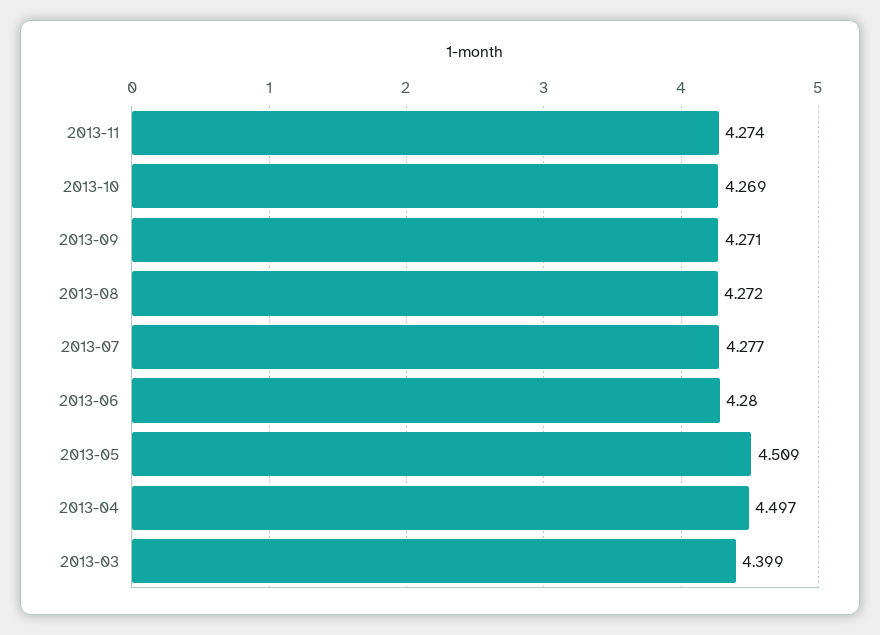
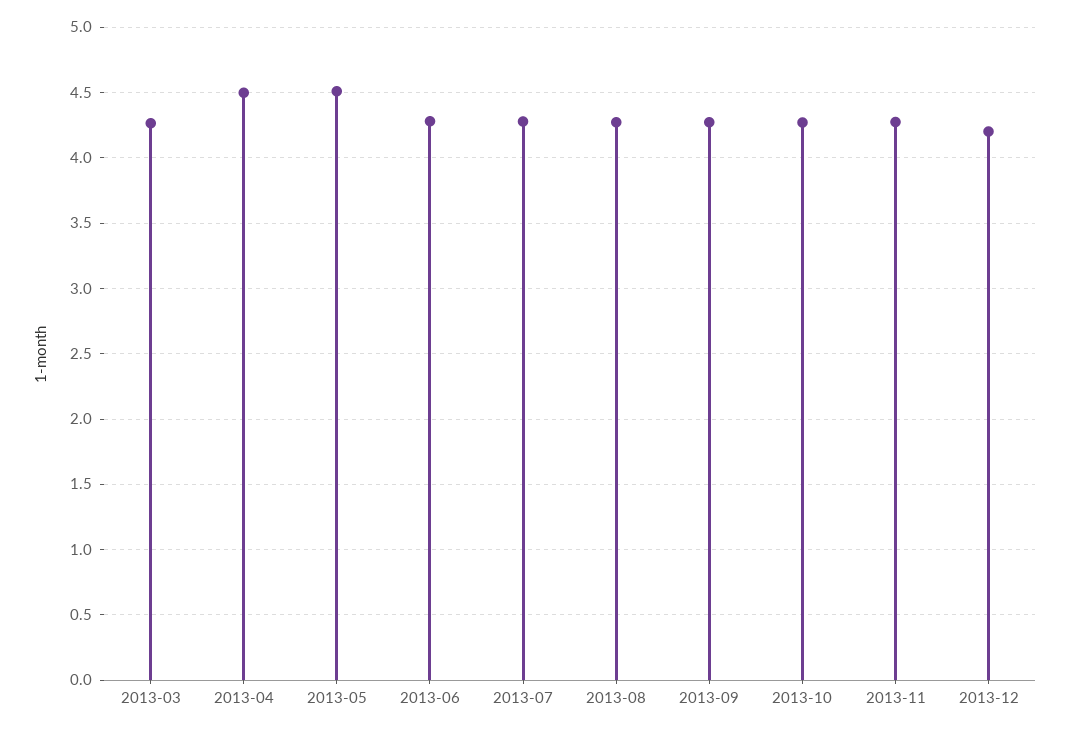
2013-03: 4.399 -> 4.25
2013-12: none -> 4.2

